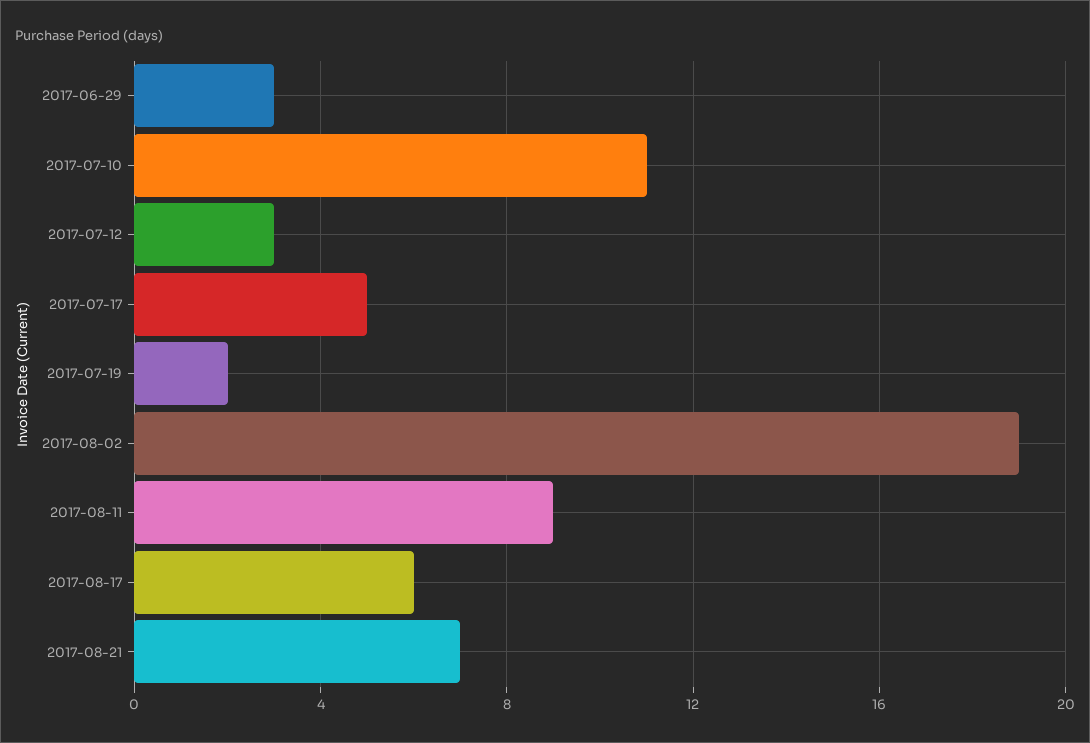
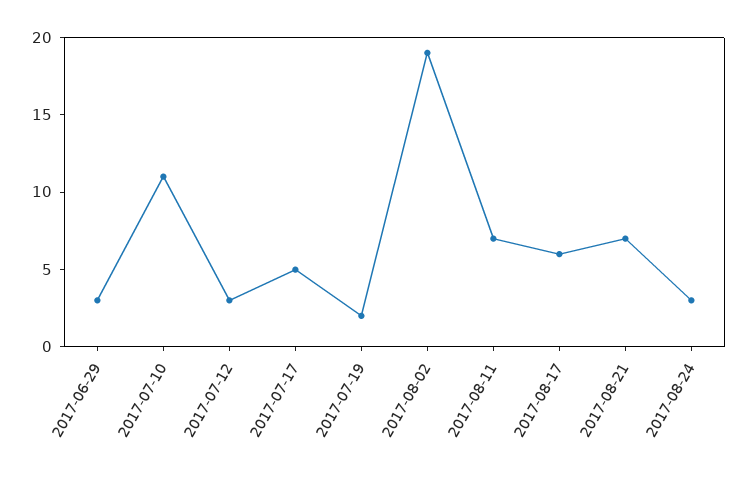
2017-08-11: 9 -> 7
2017-08-24: none -> 3

